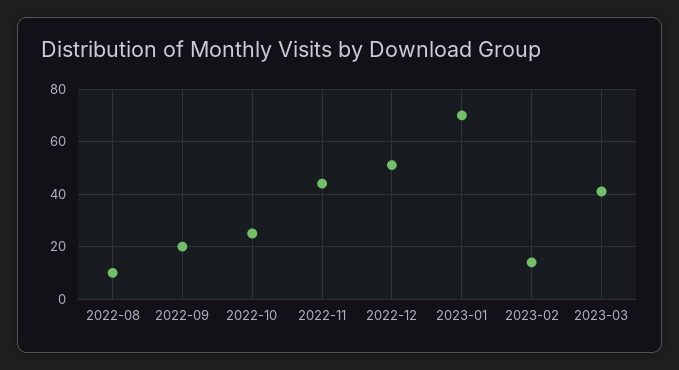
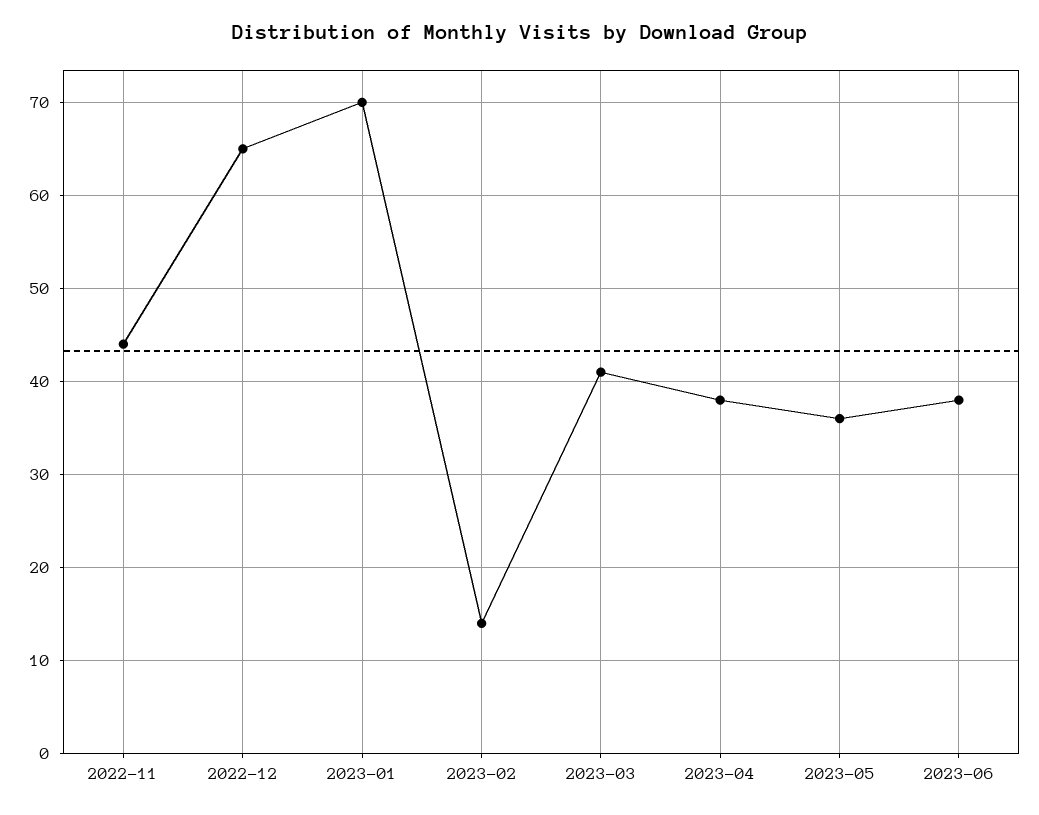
2022-08: 10 -> none
2022-09: 20 -> none
2022-10: 25 -> none
2022-12: 50 -> 65
2023-04: none -> 38
2023-05: none -> 36
2023-06: none -> 38

